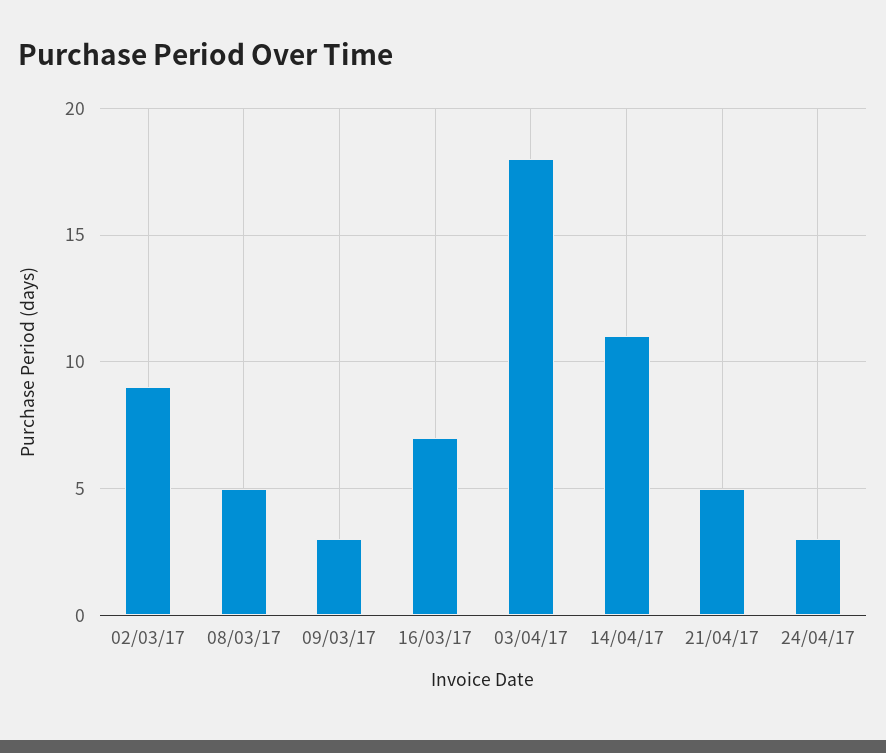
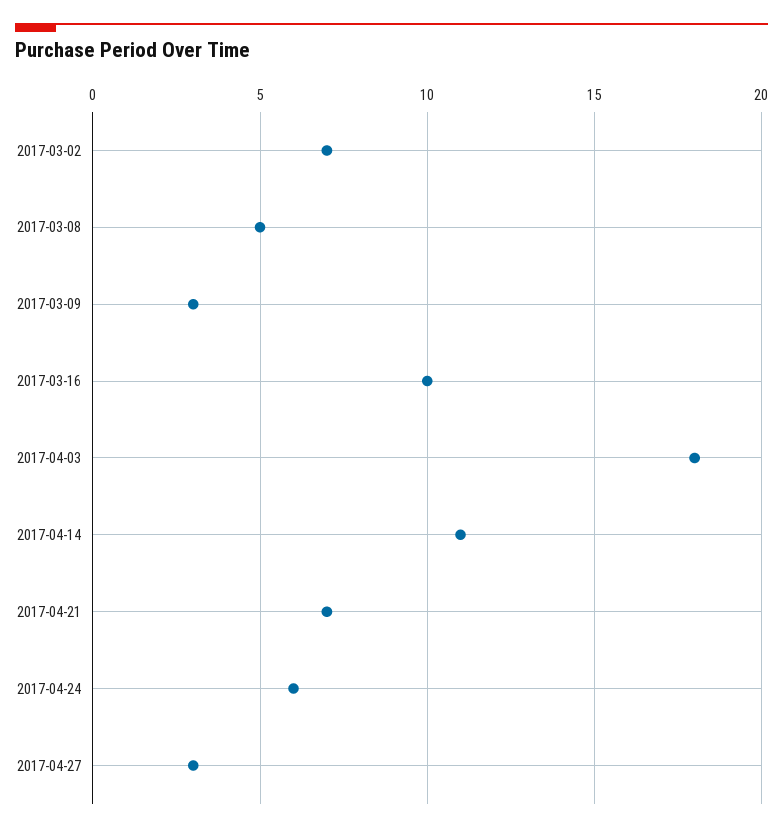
02/03/17: 9 -> 7
16/03/17: 7 -> 10
21/04/17: 5 -> 7
24/04/17: 3 -> 6
2017-04-27: none -> 3

